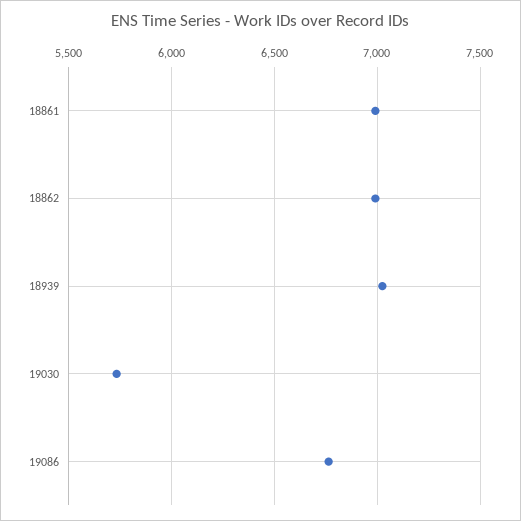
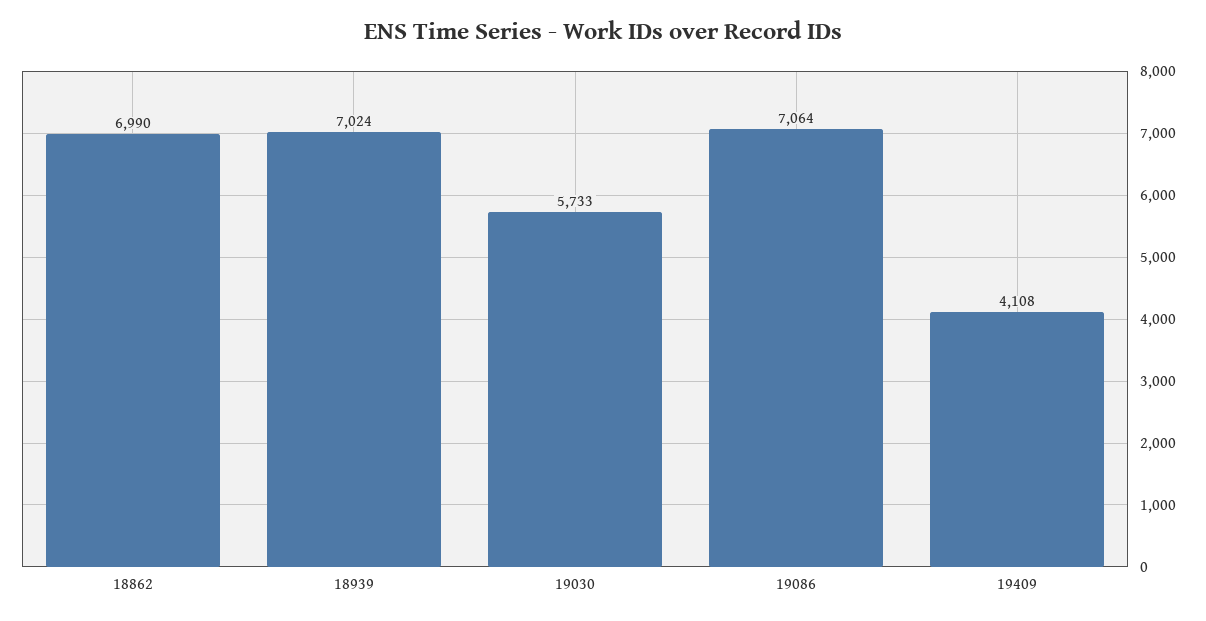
18861: 7000 -> none
19086: 6750 -> 7064
19409: none -> 4108

